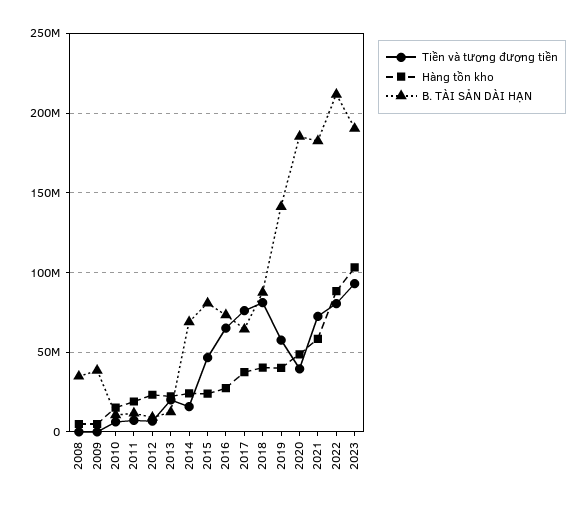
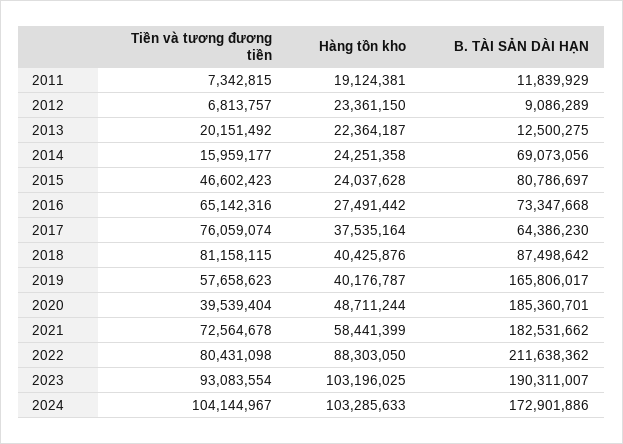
Tiền và tương đương tiền, 2008: 0 -> none
Hàng tồn kho, 2008: 5000000 -> none
B. TÀI SẢN DÀI HẠN, 2008: 35000000 -> none
Tiền và tương đương tiền, 2009: 0 -> none
Hàng tồn kho, 2009: 5000000 -> none
B. TÀI SẢN DÀI HẠN, 2009: 40000000 -> none
Tiền và tương đương tiền, 2010: 5000000 -> none
Hàng tồn kho, 2010: 15000000 -> none
B. TÀI SẢN DÀI HẠN, 2010: 10000000 -> none
B. TÀI SẢN DÀI HẠN, 2019: 140000000 -> 165806017
Tiền và tương đương tiền, 2024: none -> 104144967
Hàng tồn kho, 2024: none -> 103285633
B. TÀI SẢN DÀI HẠN, 2024: none -> 172901886

